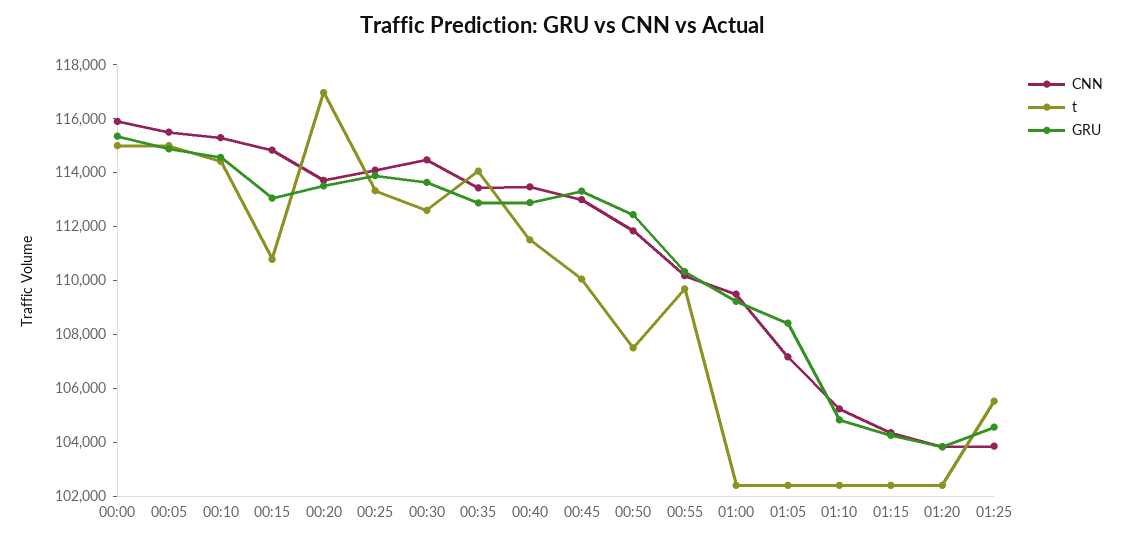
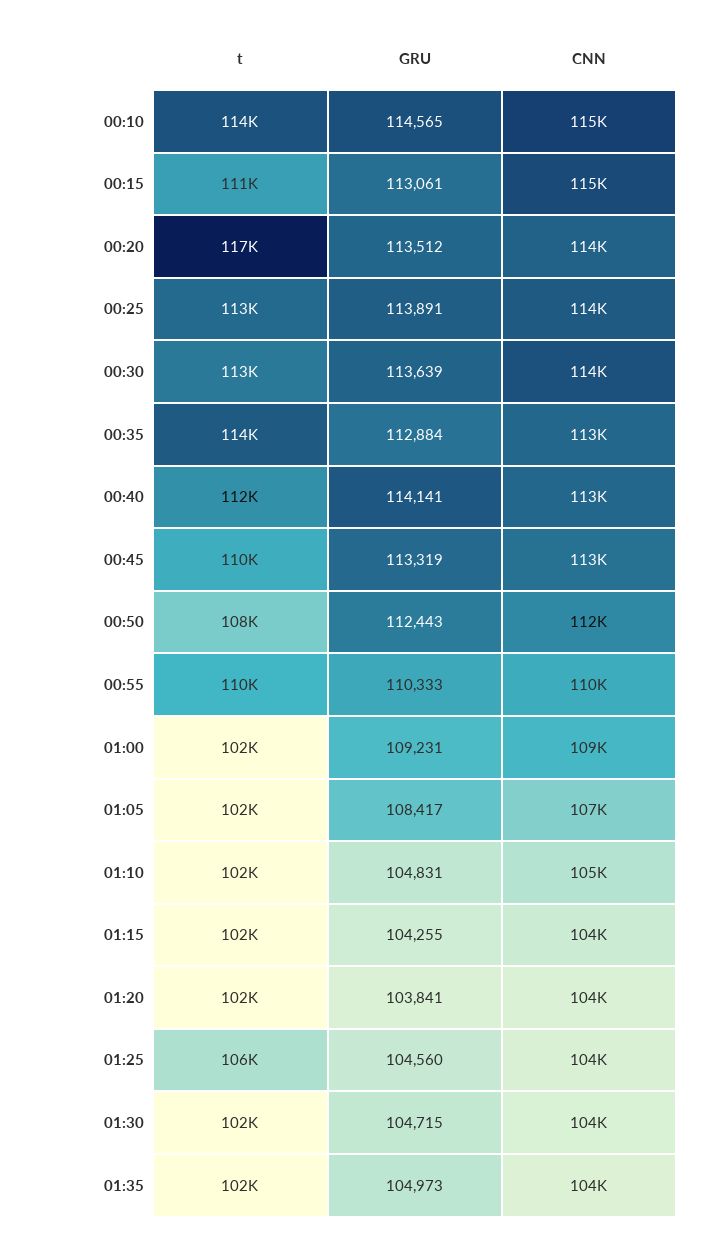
CNN, 00:00: 116000 -> none
t, 00:00: 115000 -> none
GRU, 00:00: 115500 -> none
CNN, 00:05: 115500 -> none
t, 00:05: 115000 -> none
GRU, 00:05: 115000 -> none
GRU, 00:40: 113000 -> 114141
t, 01:30: none -> 102000
GRU, 01:30: none -> 104715
CNN, 01:30: none -> 104000
t, 01:35: none -> 102000
GRU, 01:35: none -> 104973
CNN, 01:35: none -> 104000

